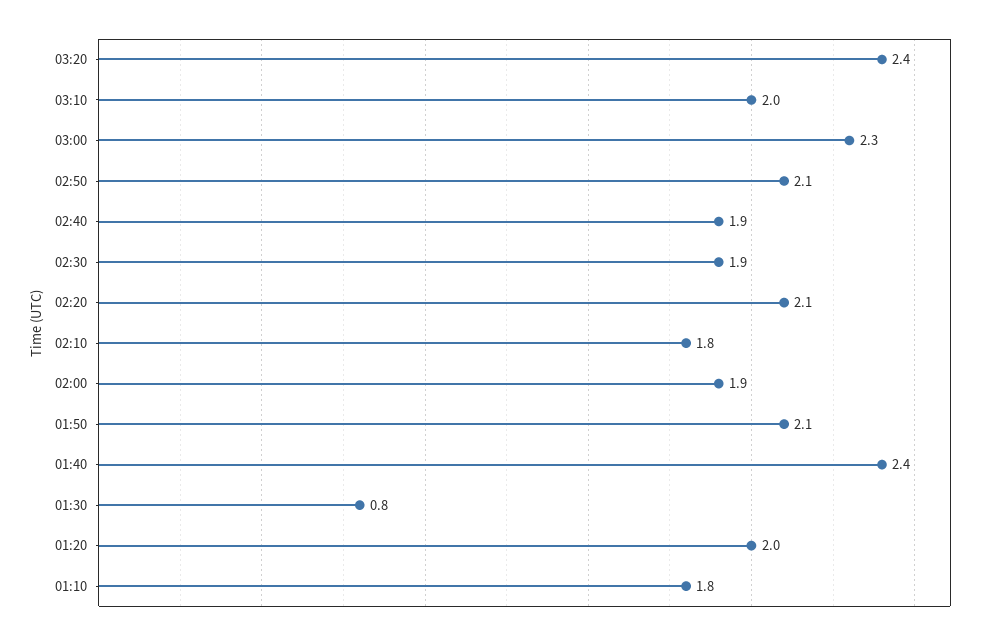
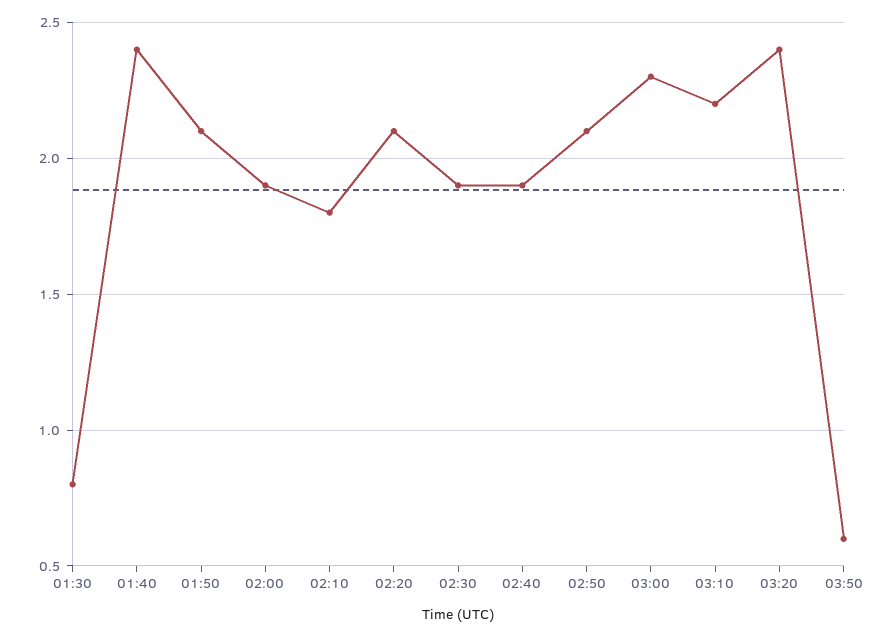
03:10: 2 -> 2.2
01:20: 2 -> none
01:10: 1.8 -> none
03:50: none -> 0.6

